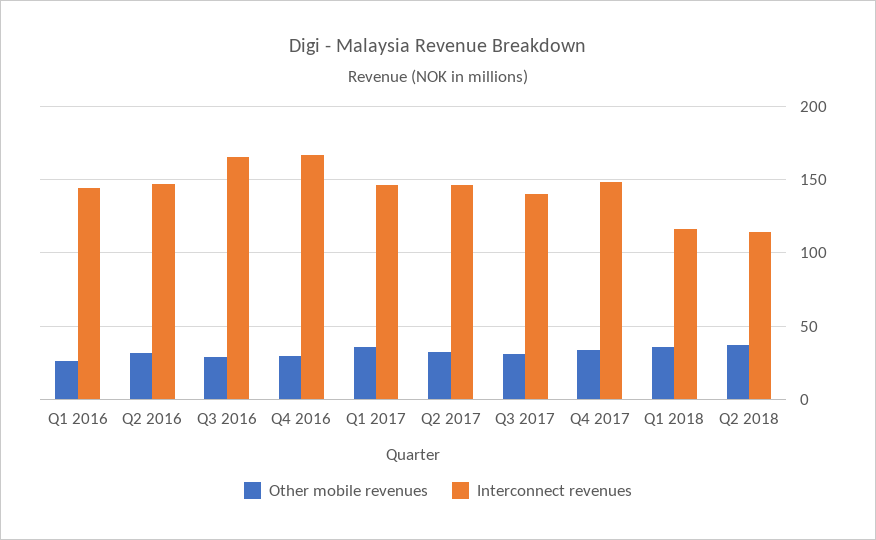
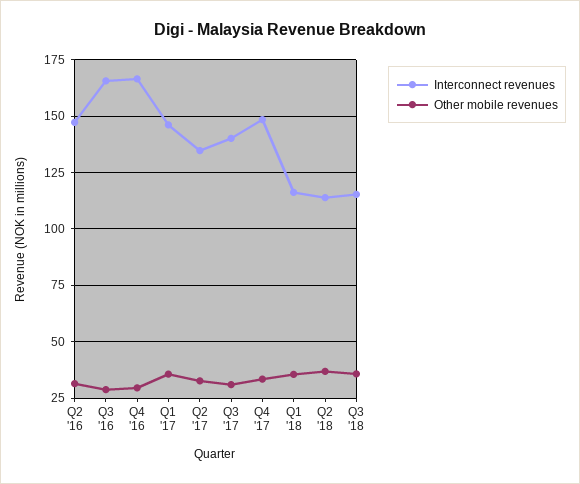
Other mobile revenues, Q1 2016: 25 -> none
Interconnect revenues, Q1 2016: 145 -> none
Interconnect revenues, Q2 2017: 145 -> 135
Interconnect revenues, Q3 '18: none -> 115
Other mobile revenues, Q3 '18: none -> 35

